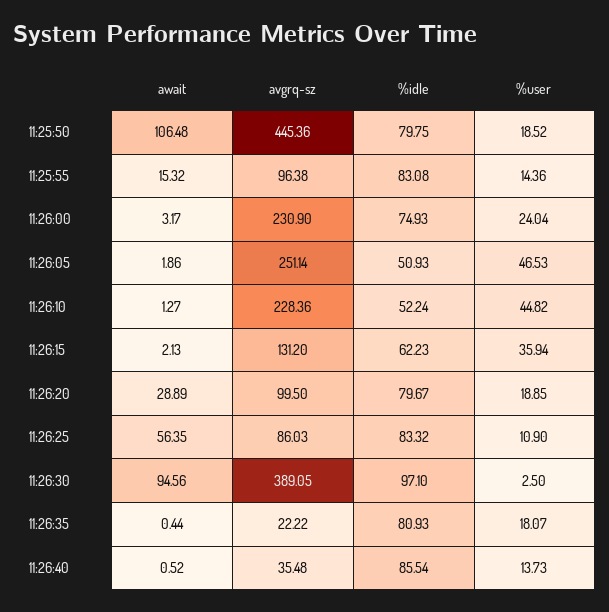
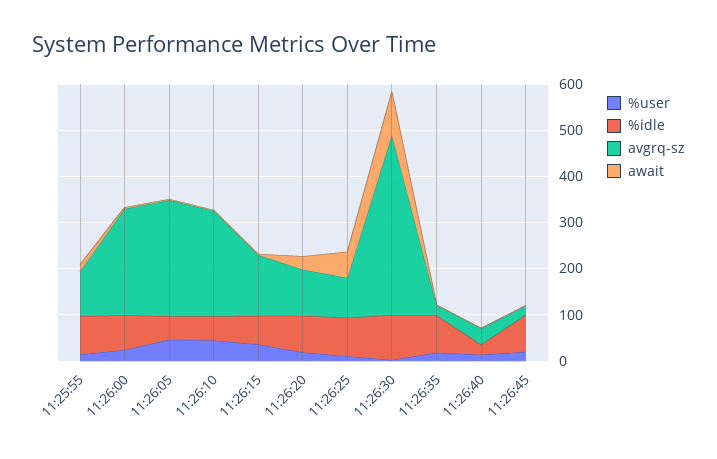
await, 11:25:50: 106.48 -> none
avgrq-sz, 11:25:50: 445.36 -> none
%idle, 11:25:50: 79.75 -> none
%user, 11:25:50: 18.52 -> none
%idle, 11:26:40: 85.54 -> 20
%user, 11:26:45: none -> 20
%idle, 11:26:45: none -> 80
avgrq-sz, 11:26:45: none -> 20
await, 11:26:45: none -> 0

